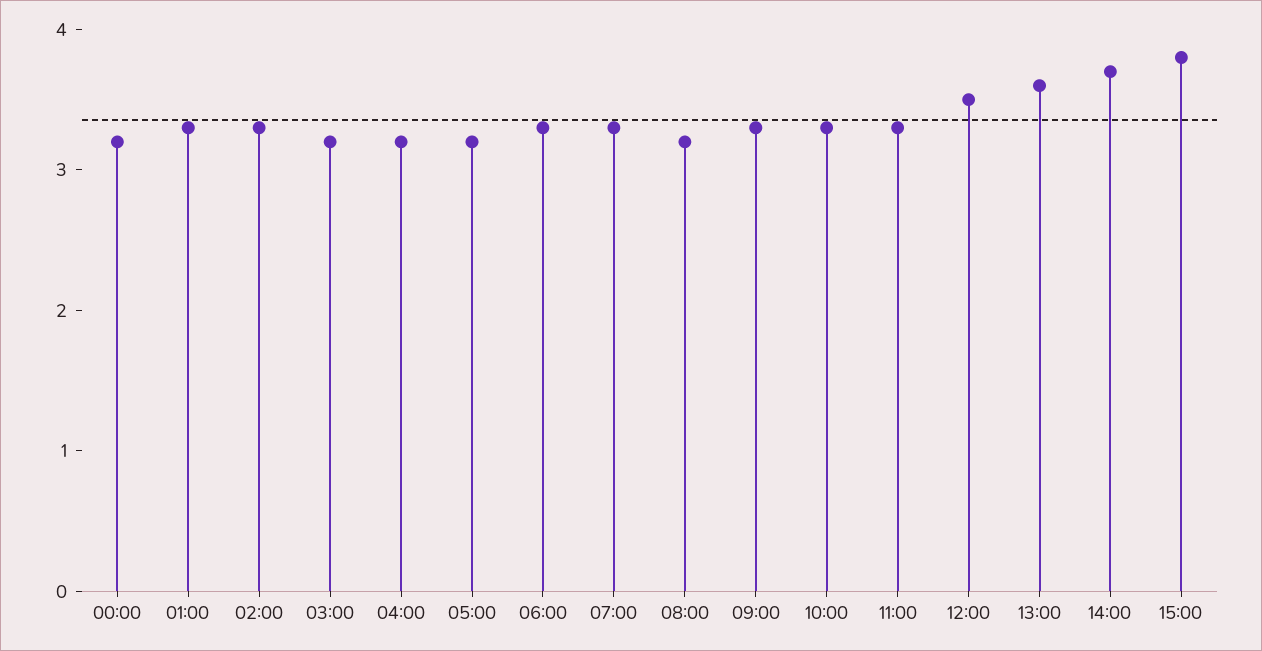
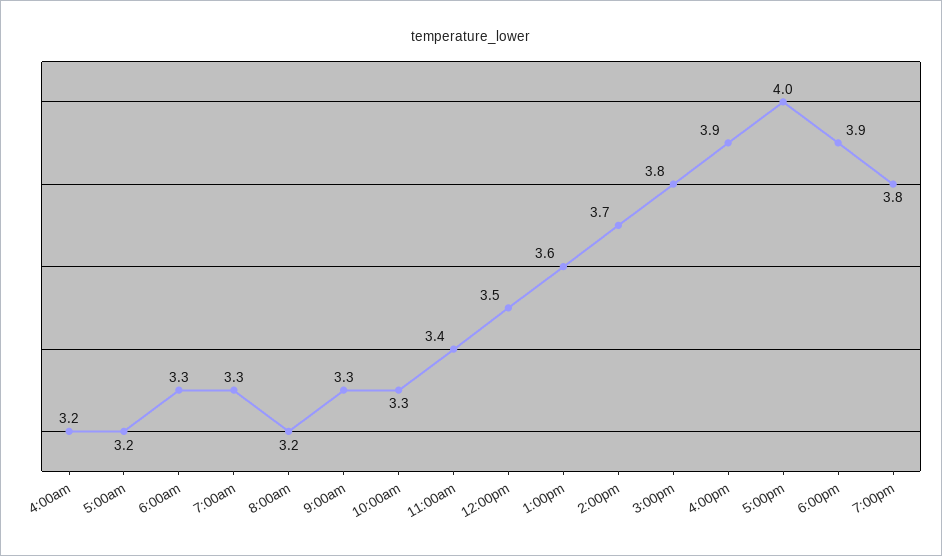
00:00: 3.2 -> none
01:00: 3.3 -> none
02:00: 3.3 -> none
03:00: 3.2 -> none
11:00: 3.3 -> 3.4
4:00pm: none -> 3.9
5:00pm: none -> 4
6:00pm: none -> 3.9
7:00pm: none -> 3.8

